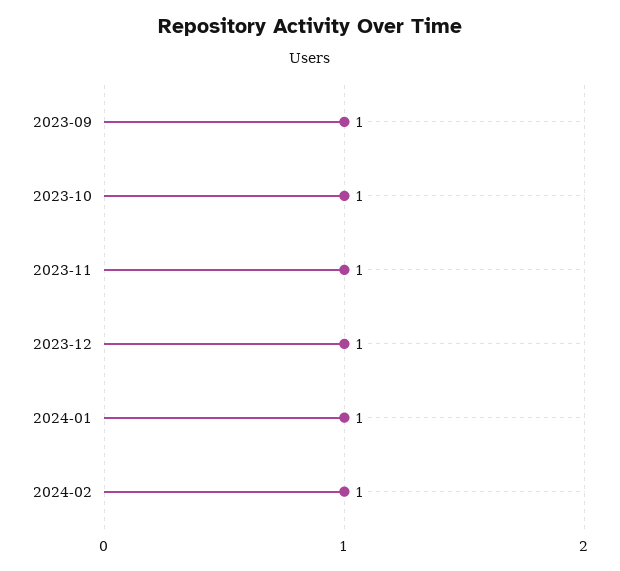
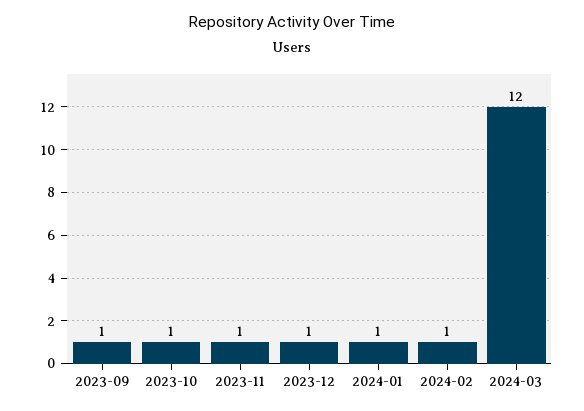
2024-03: none -> 12

